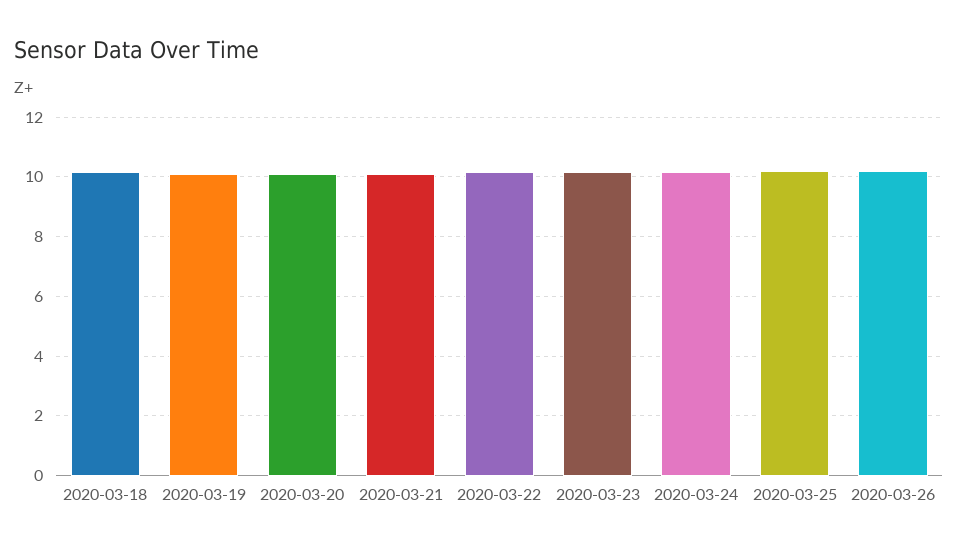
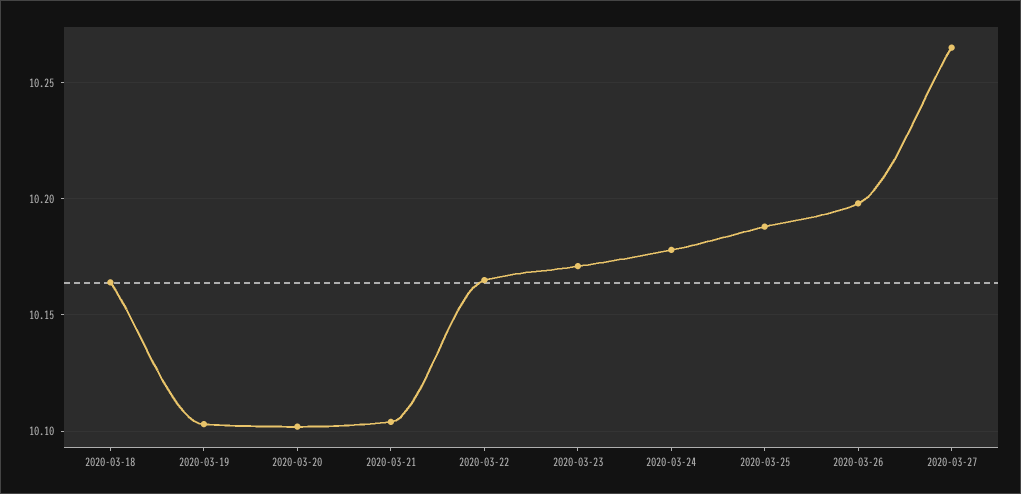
2020-03-27: none -> 10.265

